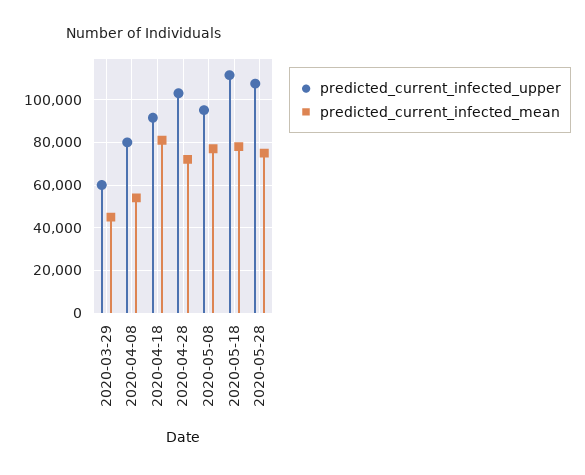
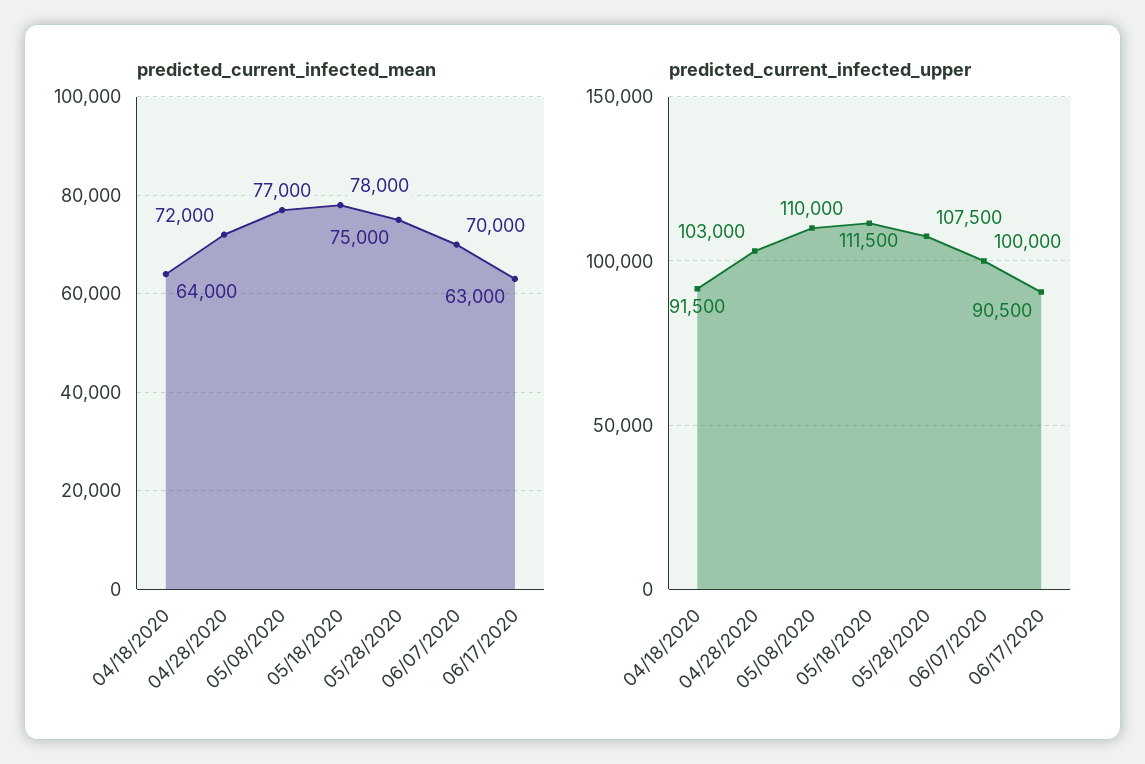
predicted_current_infected_upper, 2020-03-29: 60000 -> none
predicted_current_infected_mean, 2020-03-29: 45000 -> none
predicted_current_infected_upper, 2020-04-08: 80000 -> none
predicted_current_infected_mean, 2020-04-08: 55000 -> none
predicted_current_infected_mean, 2020-04-18: 80000 -> 64000
predicted_current_infected_upper, 2020-05-08: 95000 -> 110000
predicted_current_infected_mean, 06/07/2020: none -> 70000
predicted_current_infected_mean, 06/17/2020: none -> 63000
predicted_current_infected_upper, 06/07/2020: none -> 100000
predicted_current_infected_upper, 06/17/2020: none -> 90500

